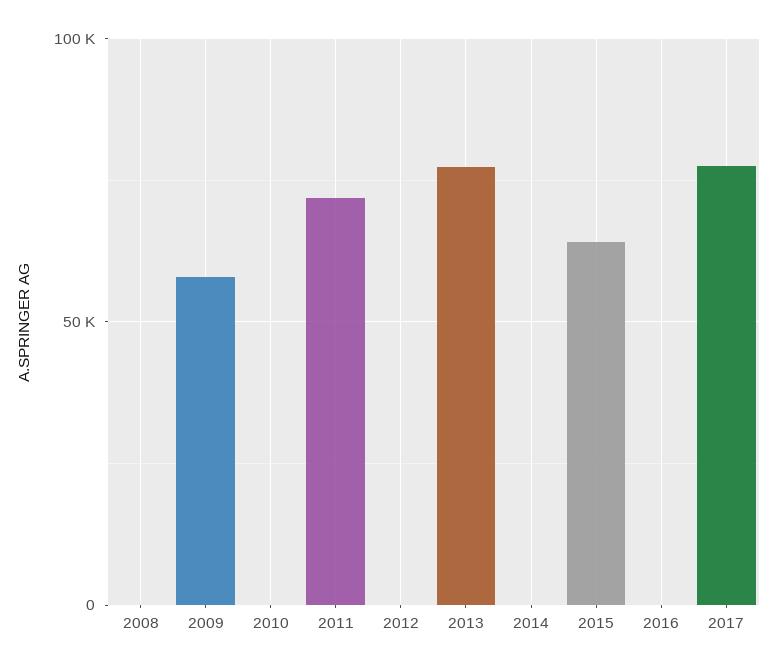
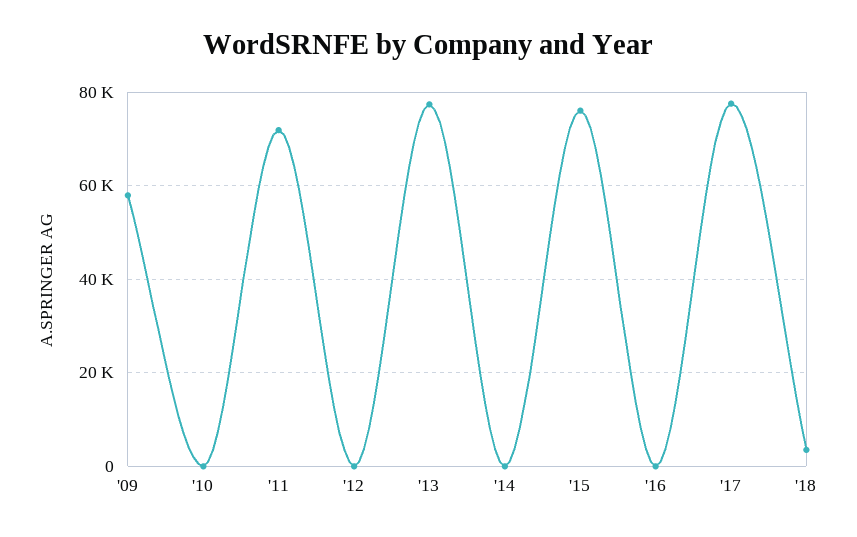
2008: 0 -> none
2015: 65000 -> 76000
'18: none -> 4000

